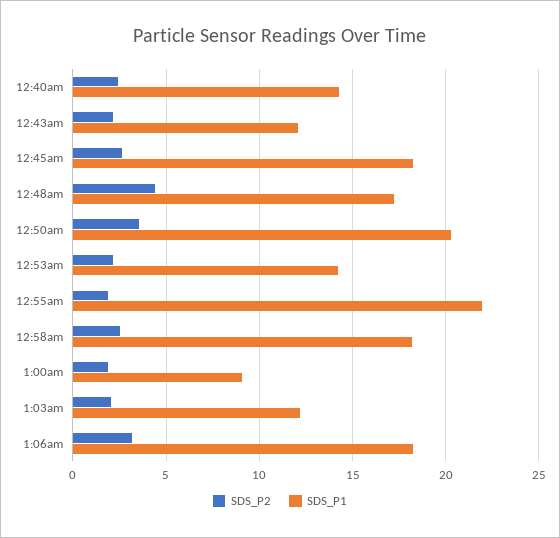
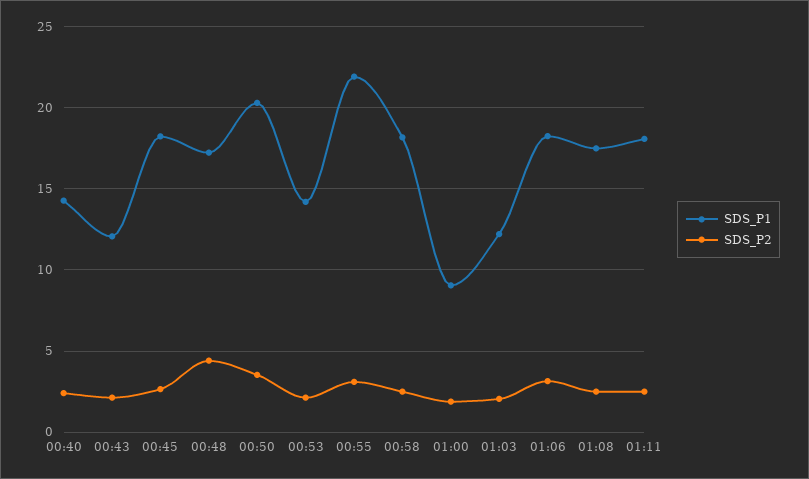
SDS_P2, 12:55am: 2 -> 3
SDS_P1, 01:08: none -> 17.5
SDS_P2, 01:08: none -> 2.5
SDS_P1, 01:11: none -> 18
SDS_P2, 01:11: none -> 2.5

